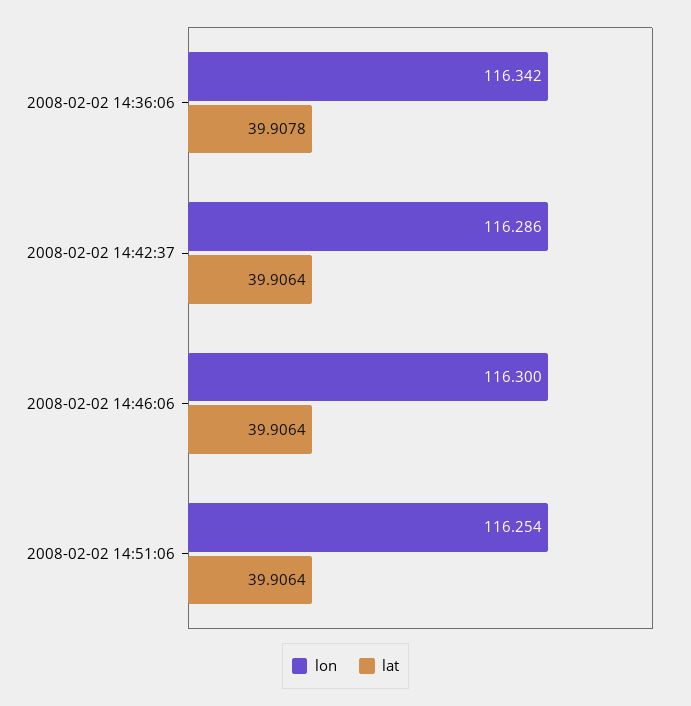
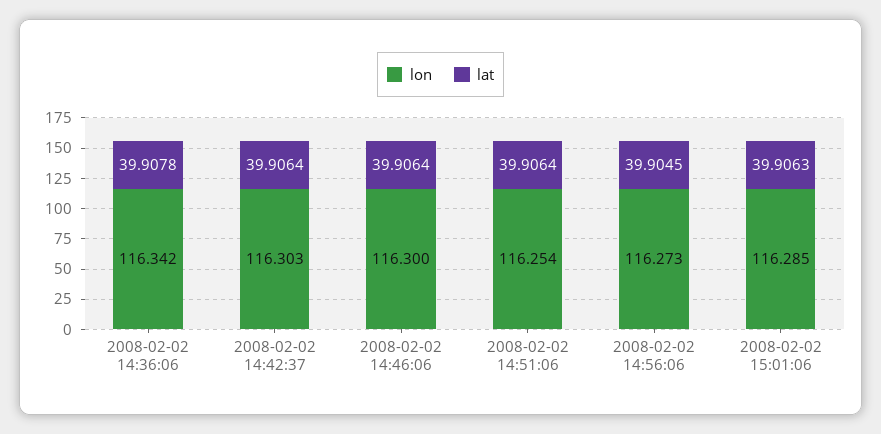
lon, 2008-02-02 14:42:37: 116.286 -> 116.303
lon, 2008-02-02 14:56:06: none -> 116.273
lat, 2008-02-02 14:56:06: none -> 39.9045
lon, 2008-02-02 15:01:06: none -> 116.285
lat, 2008-02-02 15:01:06: none -> 39.9063

